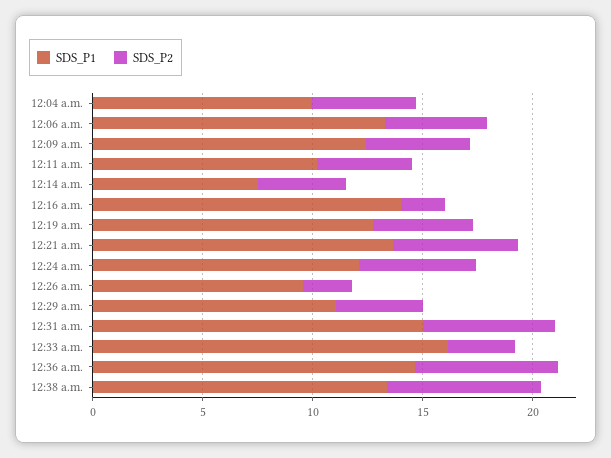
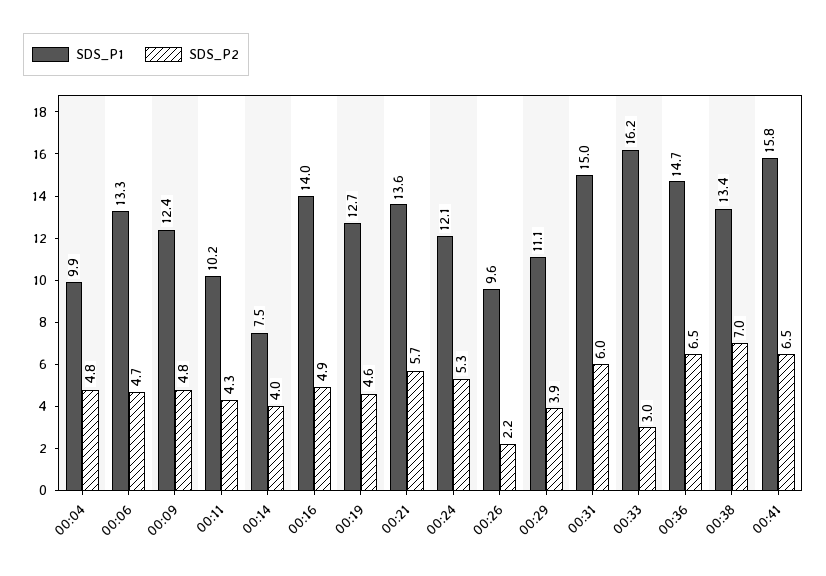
SDS_P2, 12:16 a.m.: 2 -> 4.9
SDS_P1, 00:41: none -> 15.8
SDS_P2, 00:41: none -> 6.5

